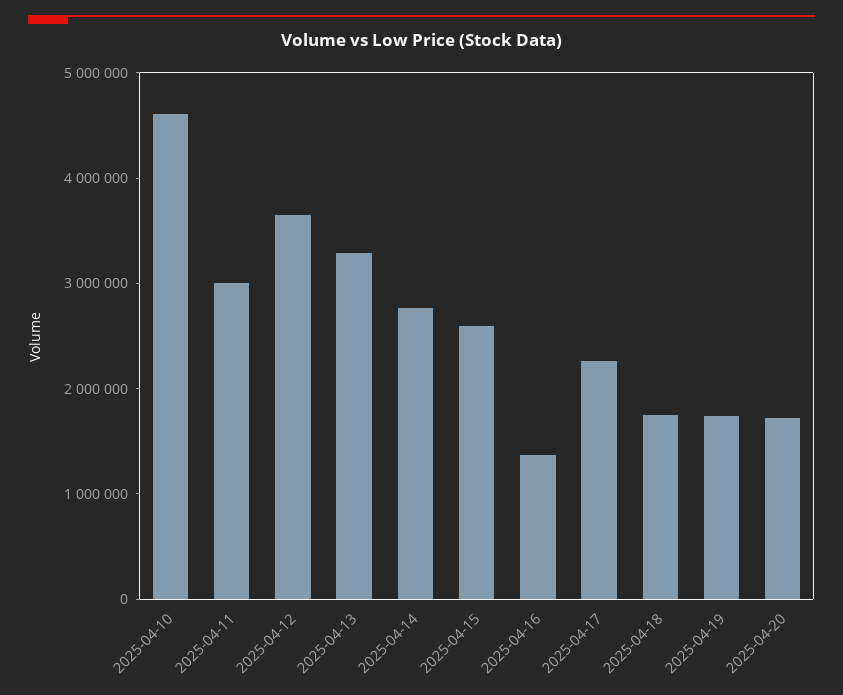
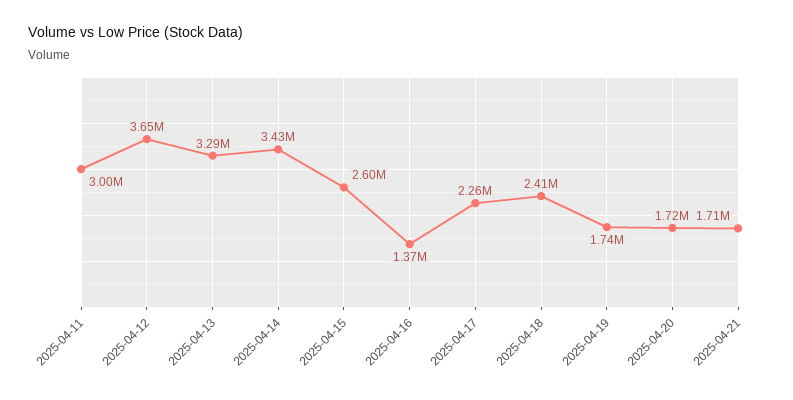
2025-04-10: 4600000 -> none
2025-04-14: 2800000 -> 3430000
2025-04-18: 1800000 -> 2410000
2025-04-21: none -> 1710000

